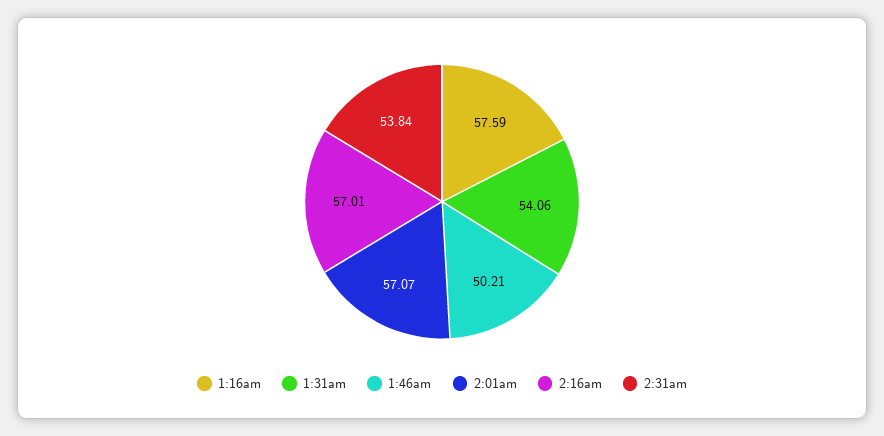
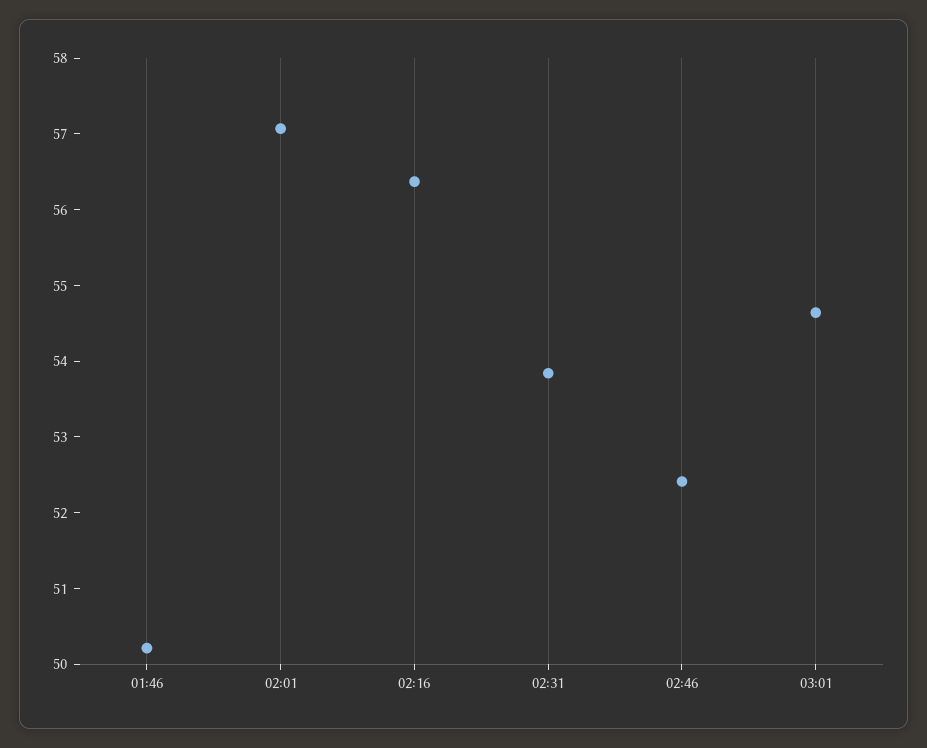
1:16am: 57.59 -> none
1:31am: 54.06 -> none
2:16am: 57.01 -> 56.4
02:46: none -> 52.4
03:01: none -> 54.6

